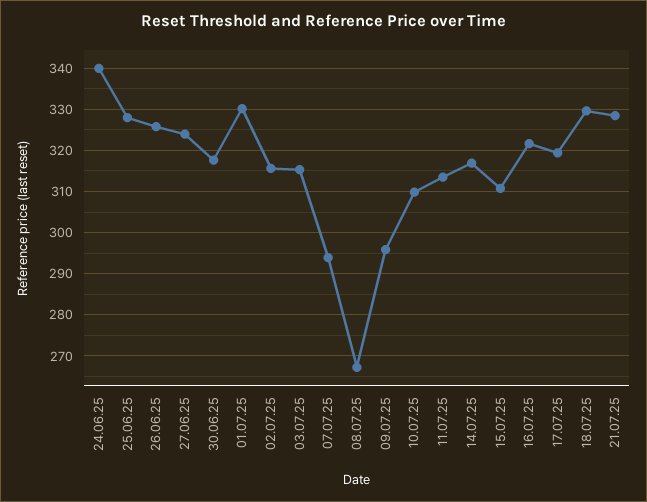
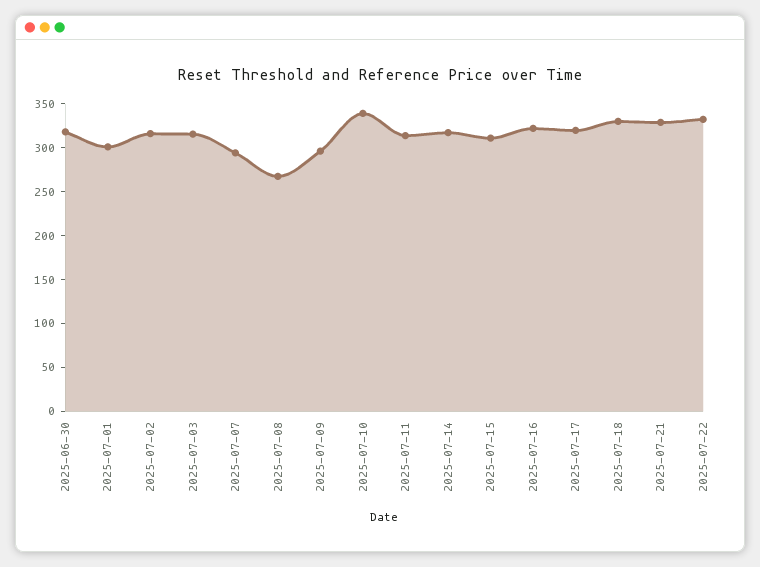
24.06.25: 340 -> none
25.06.25: 328 -> none
26.06.25: 326 -> none
27.06.25: 324 -> none
01.07.25: 330 -> 300
10.07.25: 310 -> 340
2025-07-22: none -> 330

